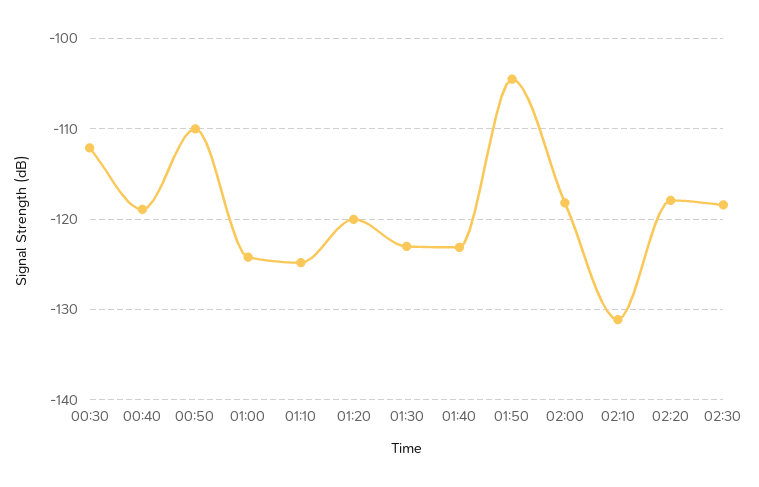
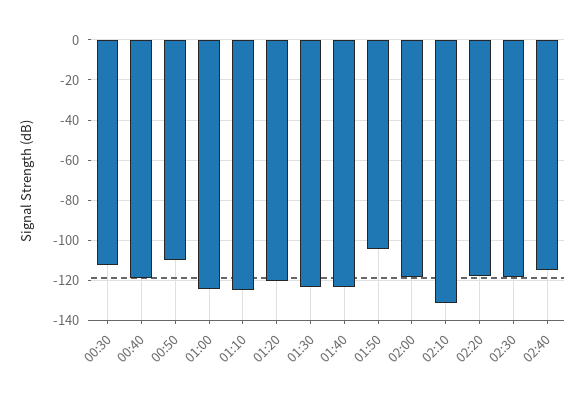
02:40: none -> -115

